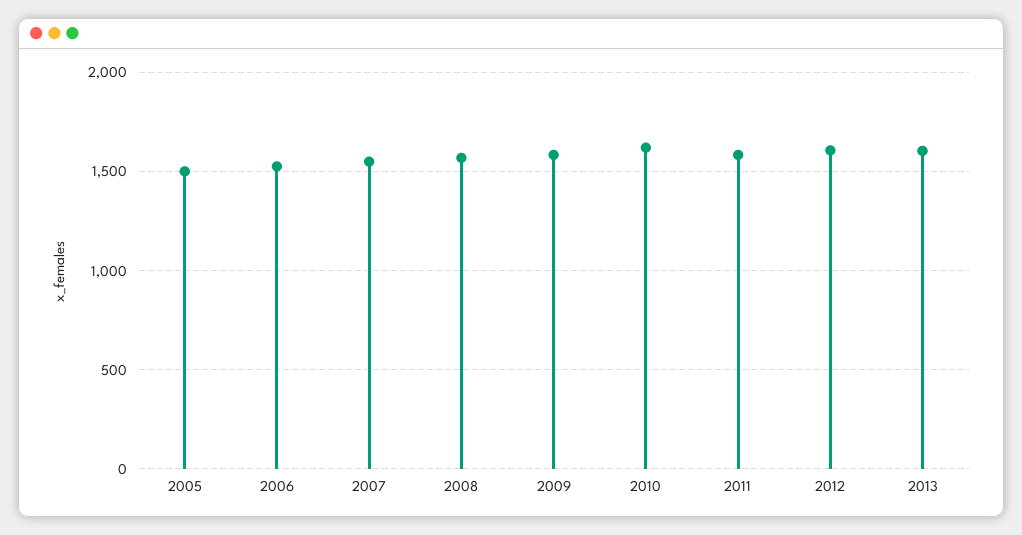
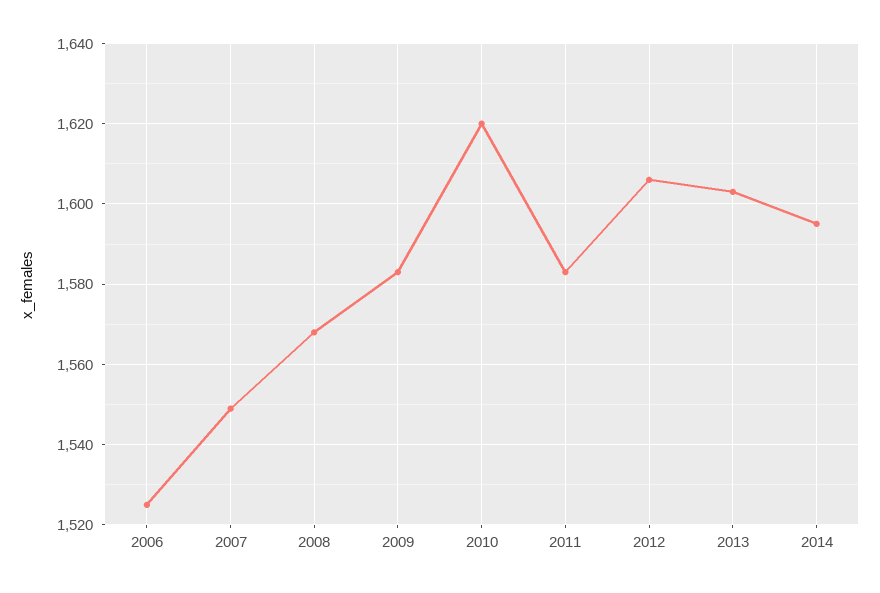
2005: 1500 -> none
2014: none -> 1595

